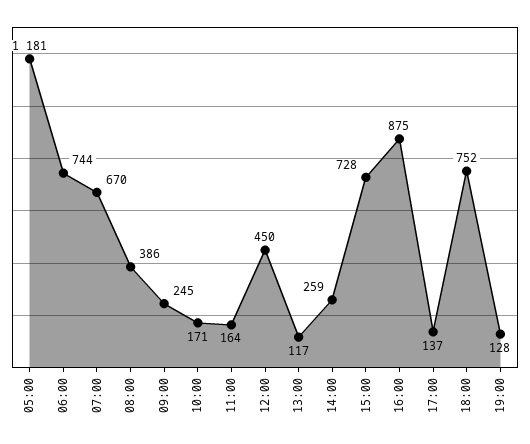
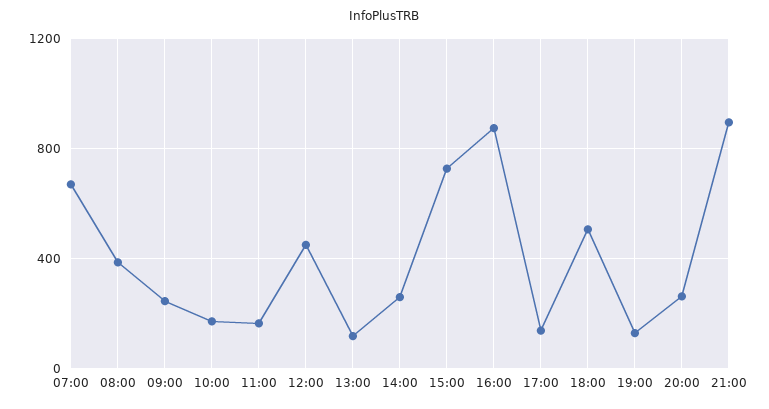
05:00: 1181 -> none
06:00: 744 -> none
18:00: 752 -> 500
20:00: none -> 250
21:00: none -> 900

